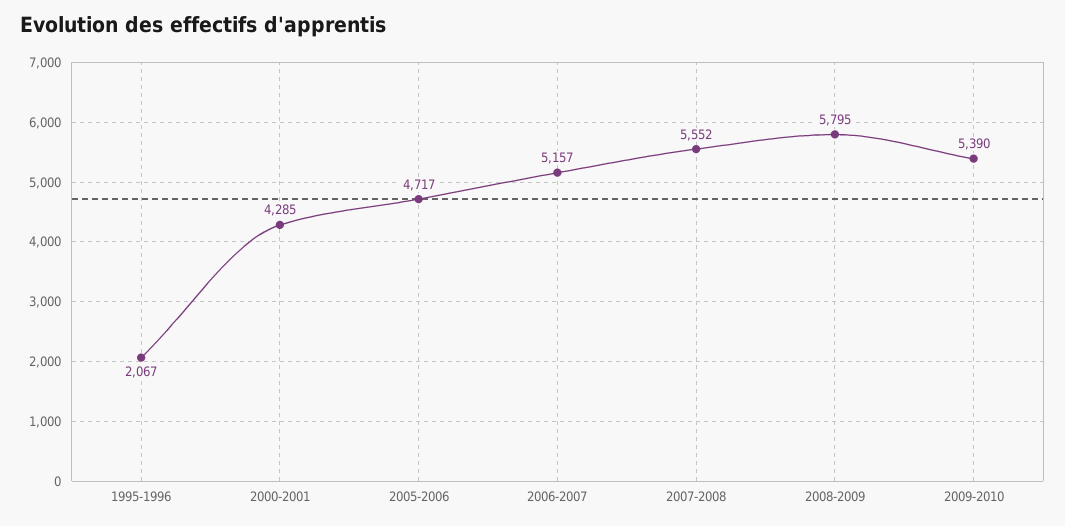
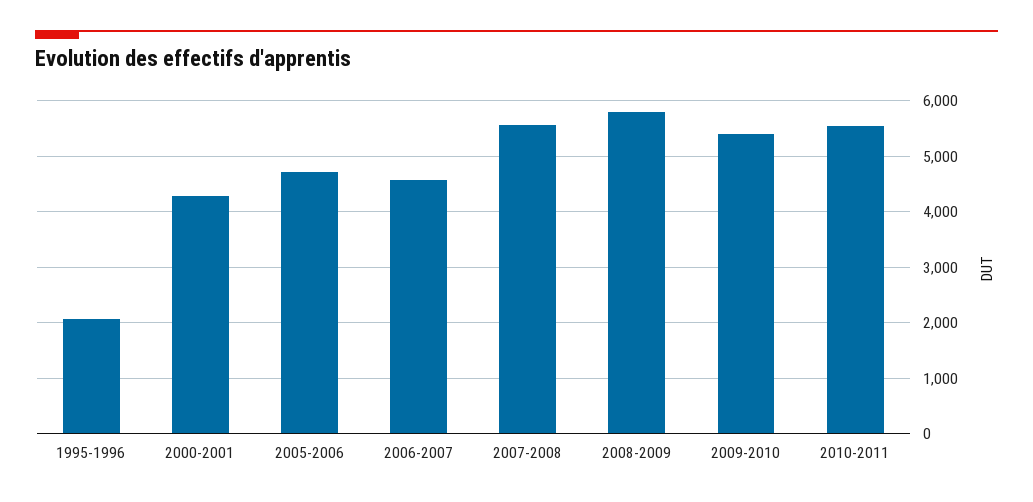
2006-2007: 5157 -> 4600
2010-2011: none -> 5600

